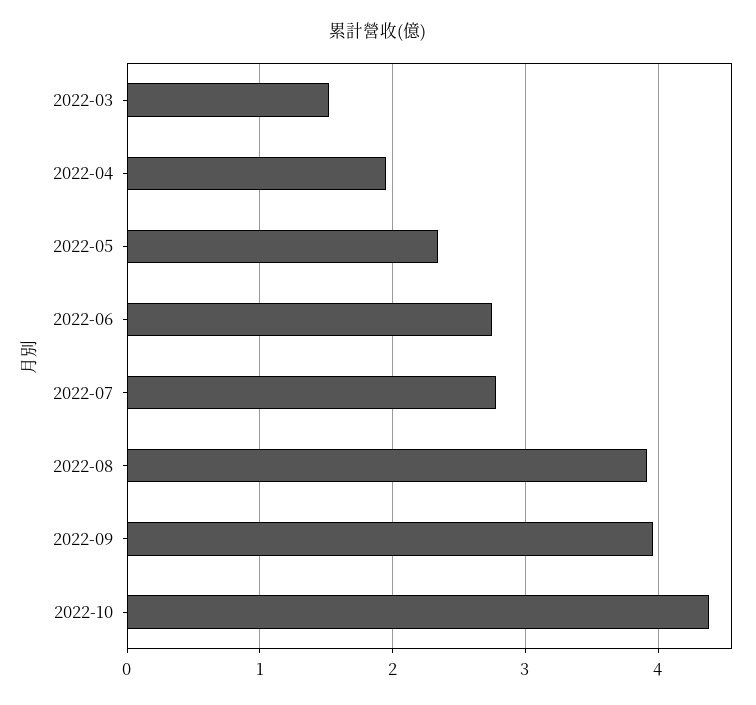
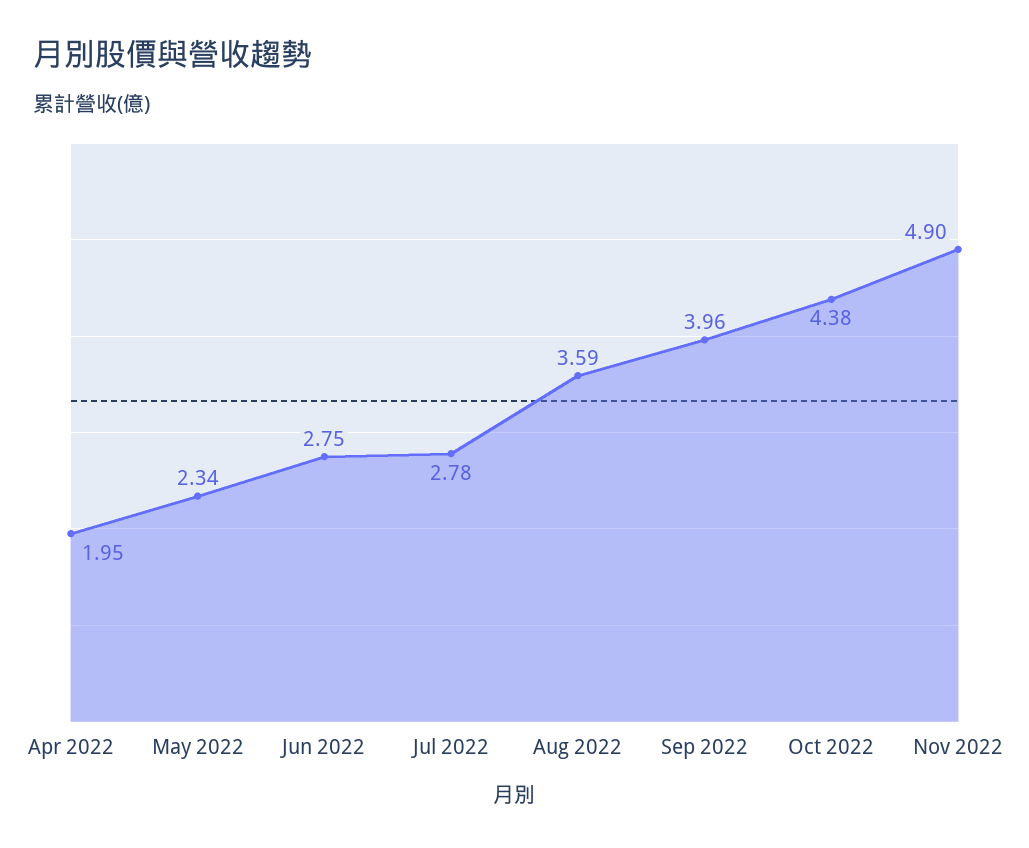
2022-03: 1.5 -> none
2022-08: 3.9 -> 3.59
Nov 2022: none -> 4.9

